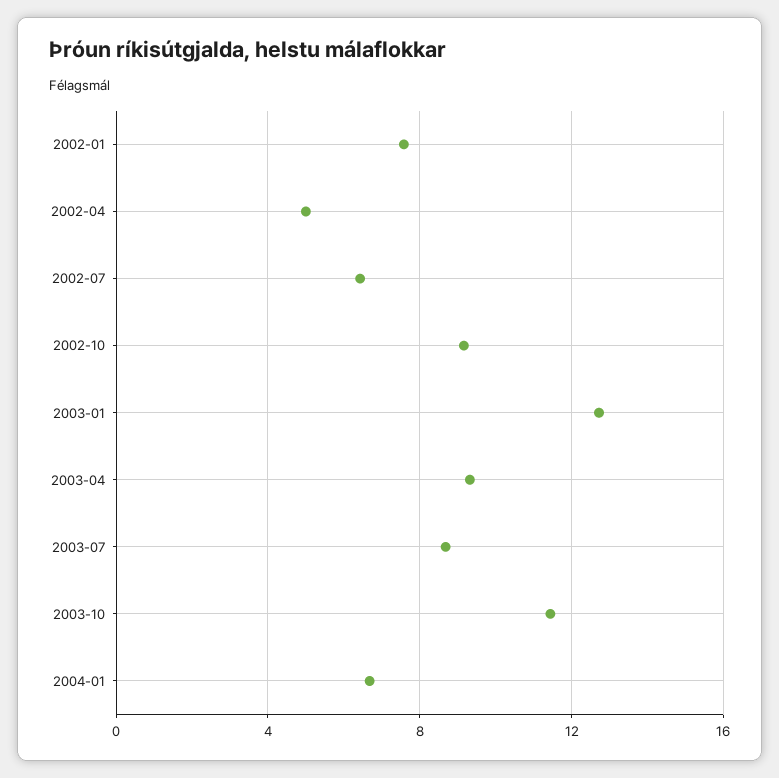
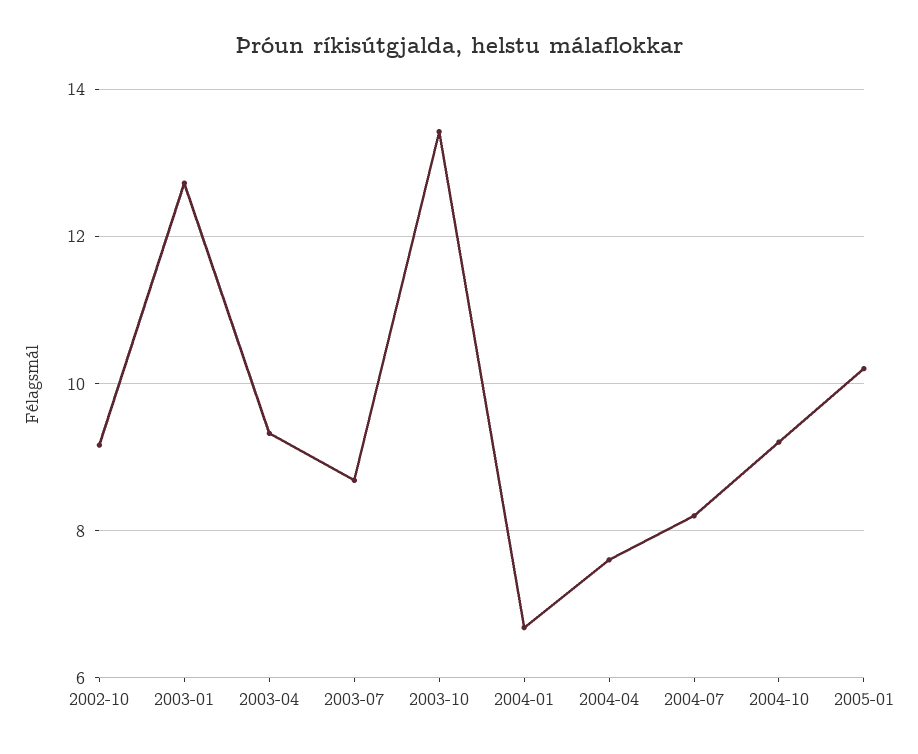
2002-01: 7.5 -> none
2002-04: 5 -> none
2002-07: 6.5 -> none
2003-10: 11.5 -> 13.4
2004-04: none -> 7.6
2004-07: none -> 8.2
2004-10: none -> 9.2
2005-01: none -> 10.2

